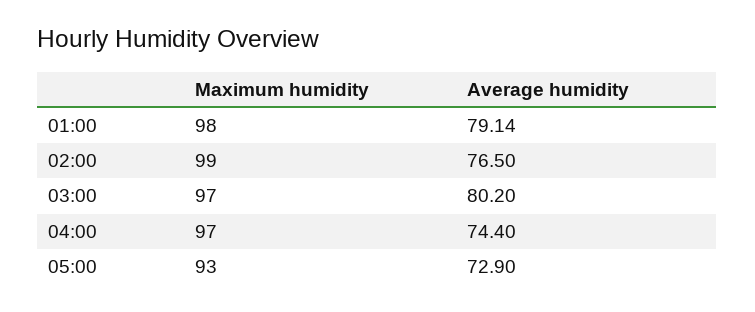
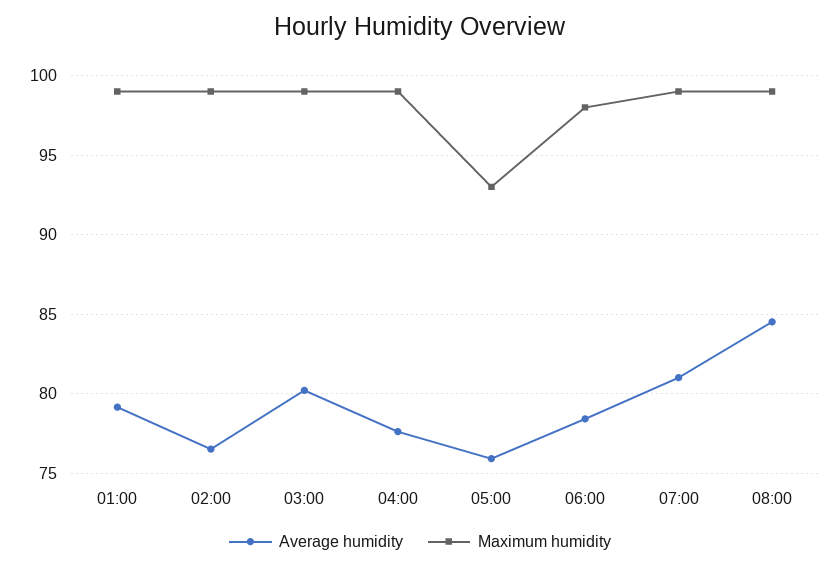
Maximum humidity, 01:00: 98 -> 99
Maximum humidity, 03:00: 97 -> 99
Maximum humidity, 04:00: 97 -> 99
Average humidity, 04:00: 74.4 -> 77.5
Average humidity, 05:00: 72.9 -> 76
Average humidity, 06:00: none -> 78.5
Maximum humidity, 06:00: none -> 98
Average humidity, 07:00: none -> 81
Maximum humidity, 07:00: none -> 99
Average humidity, 08:00: none -> 84.5
Maximum humidity, 08:00: none -> 99

